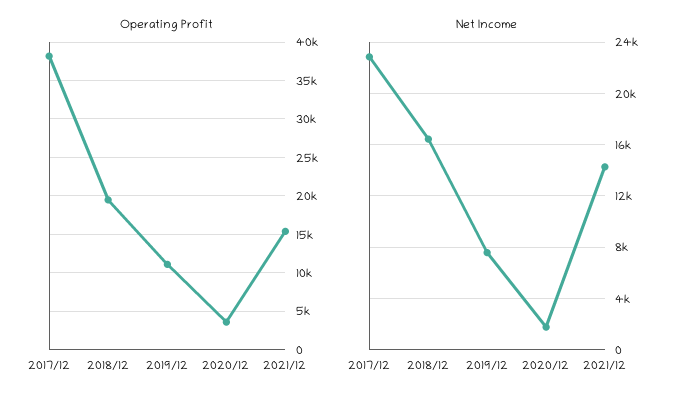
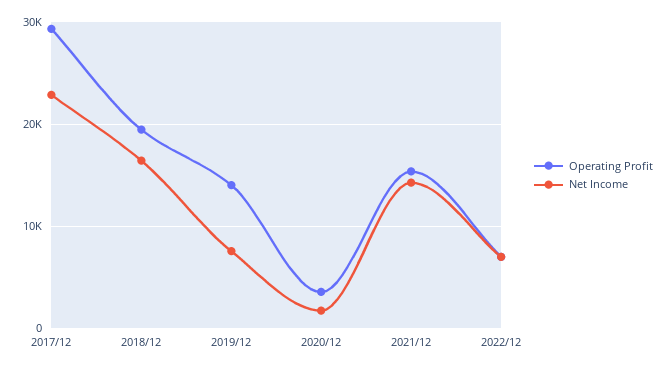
Operating Profit, 2017/12: 38000 -> 29000
Operating Profit, 2019/12: 11000 -> 14000
Operating Profit, 2022/12: none -> 7000
Net Income, 2022/12: none -> 7000

